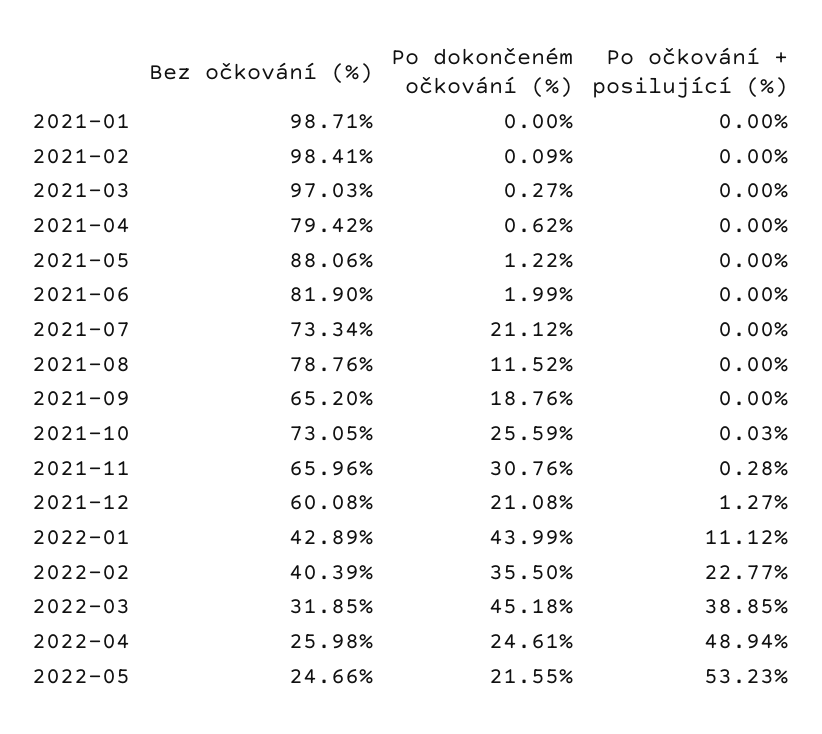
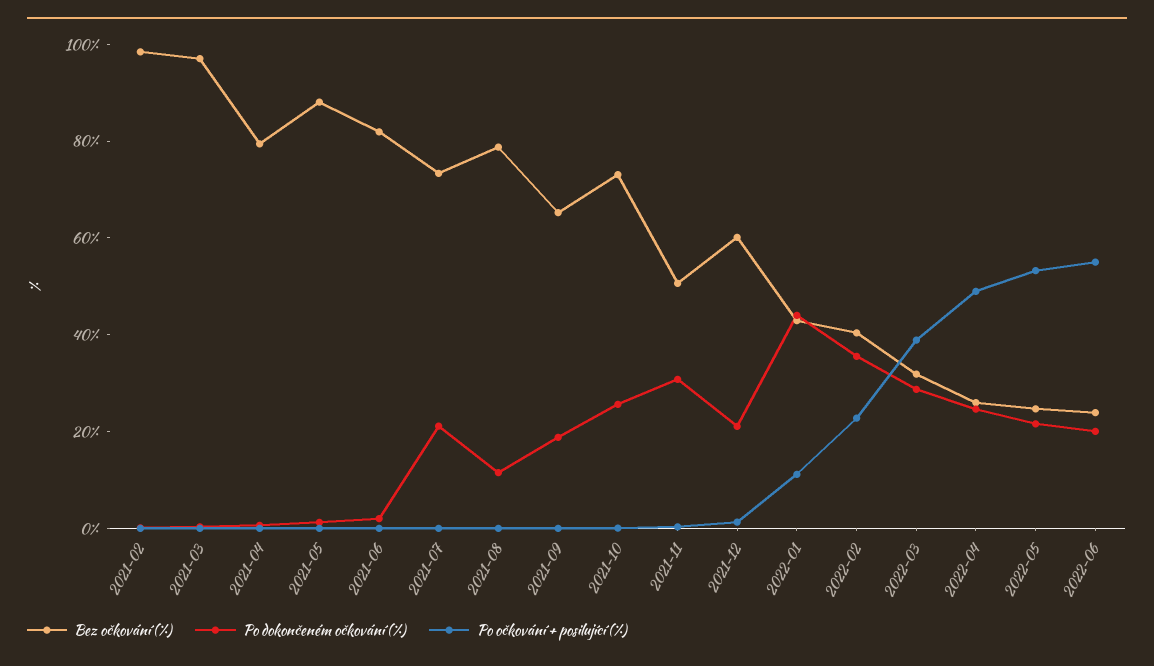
Bez očkování (%), 2021-01: 98.71 -> none
Po dokončeném očkování (%), 2021-01: 0 -> none
Po očkování + posilující (%), 2021-01: 0 -> none
Bez očkování (%), 2021-11: 65.96 -> 50
Po dokončeném očkování (%), 2022-03: 45.18 -> 30
Bez očkování (%), 2022-06: none -> 25
Po dokončeném očkování (%), 2022-06: none -> 20
Po očkování + posilující (%), 2022-06: none -> 55

